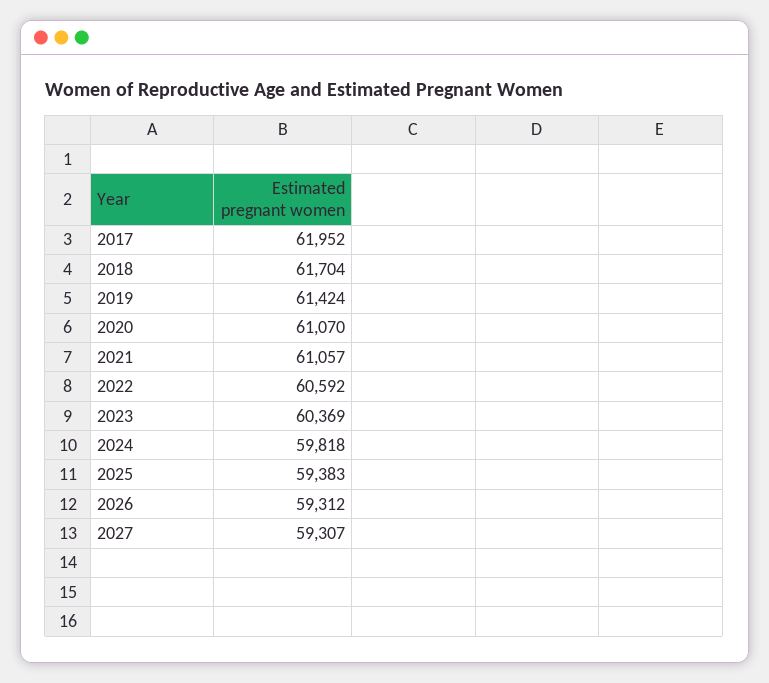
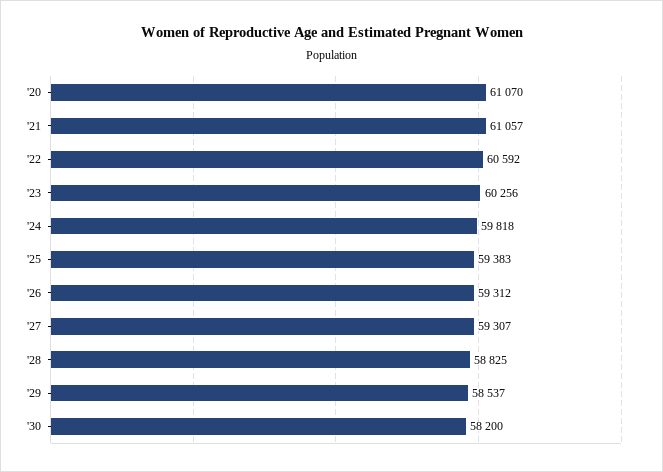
2017: 61952 -> none
2018: 61704 -> none
2019: 61424 -> none
2023: 60369 -> 60256
'28: none -> 58825
'29: none -> 58537
'30: none -> 58200

